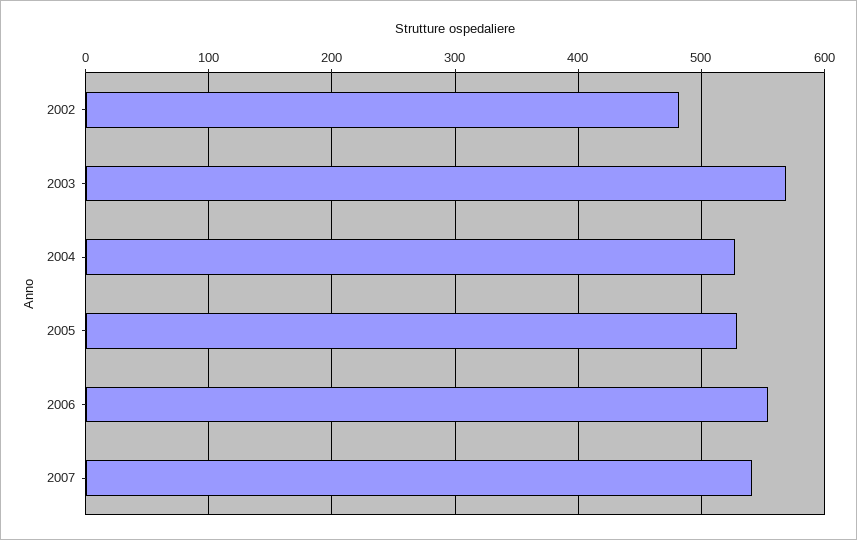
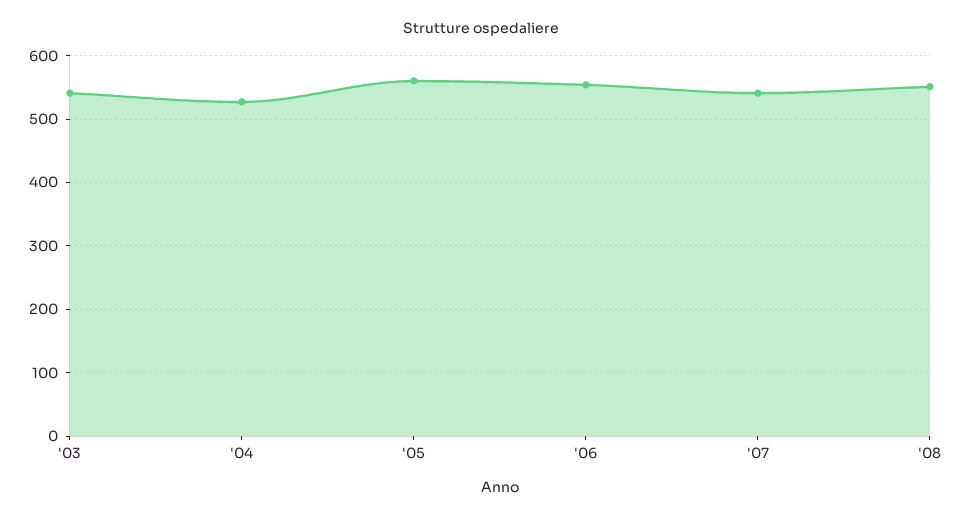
2002: 480 -> none
2003: 570 -> 540
2005: 530 -> 560
'08: none -> 550

